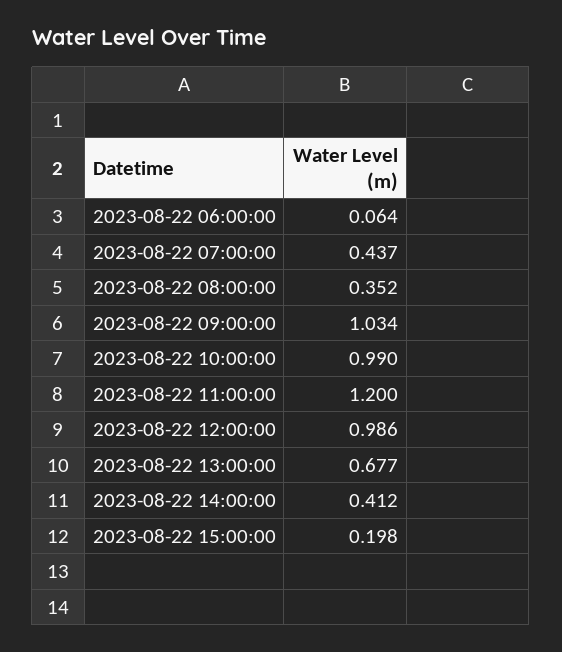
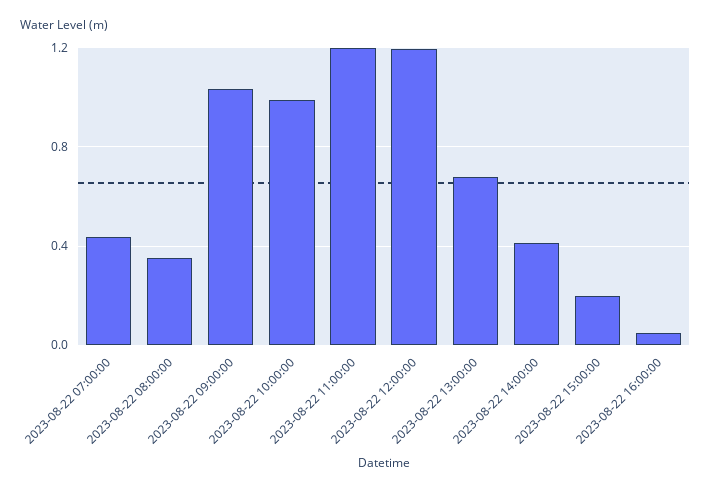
2023-08-22 06:00:00: 0.064 -> none
2023-08-22 12:00:00: 0.986 -> 1.2
2023-08-22 16:00:00: none -> 0.05

